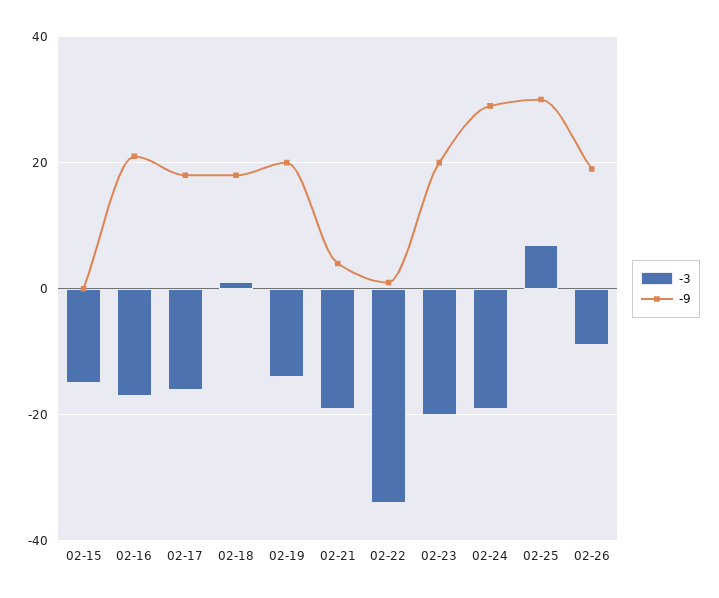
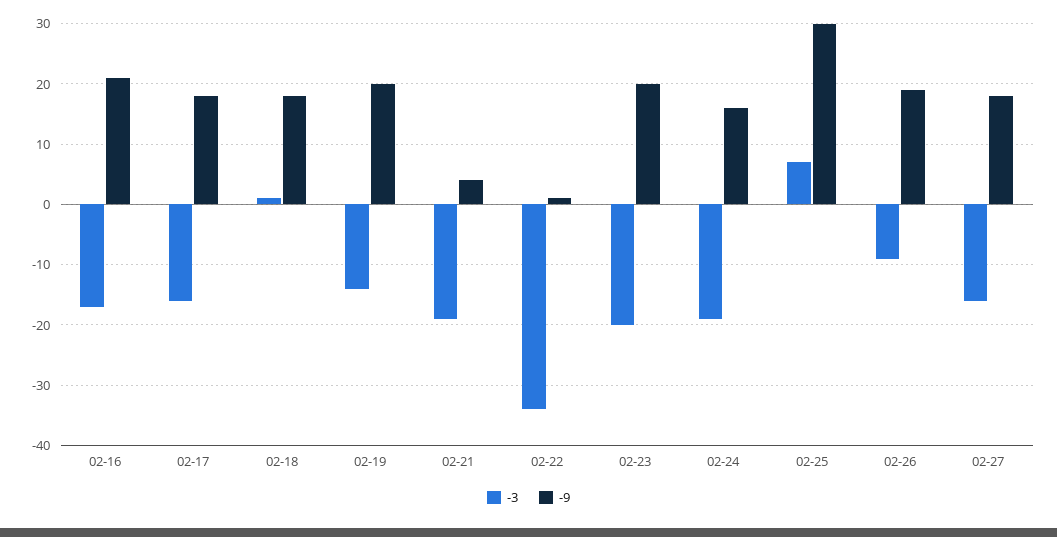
-3, 02-15: -15 -> none
-9, 02-15: 0 -> none
-9, 02-24: 30 -> 16
-3, 02-27: none -> -16
-9, 02-27: none -> 18

